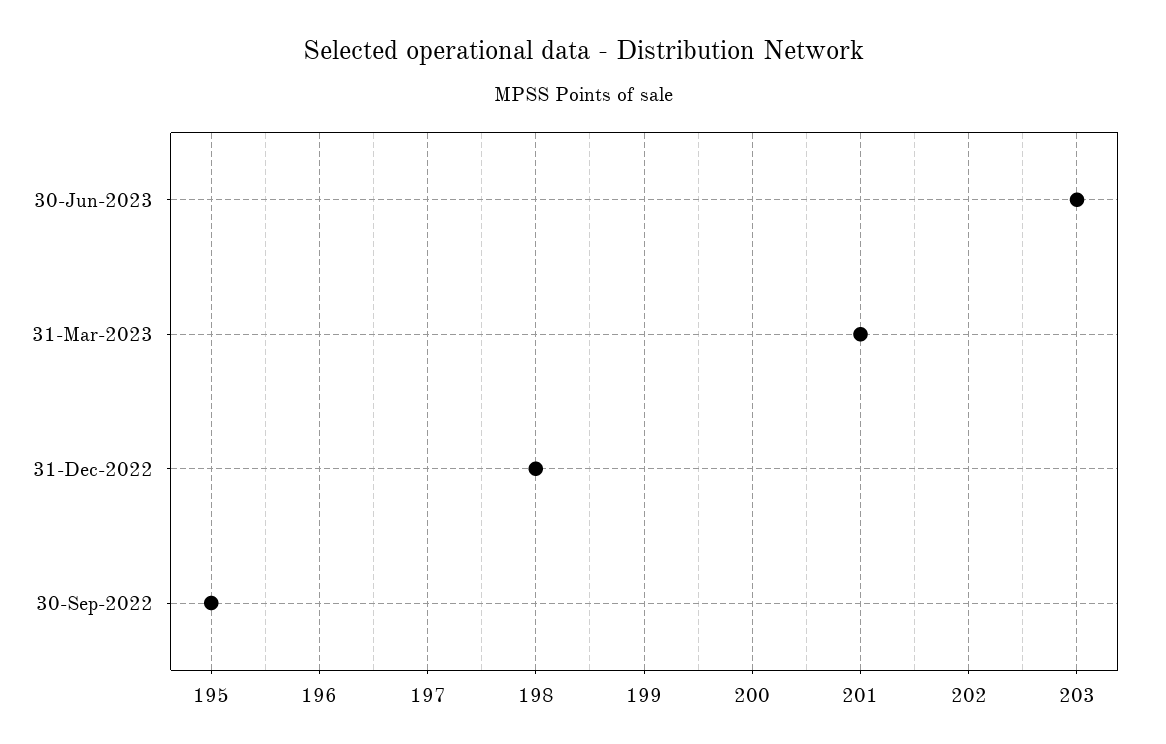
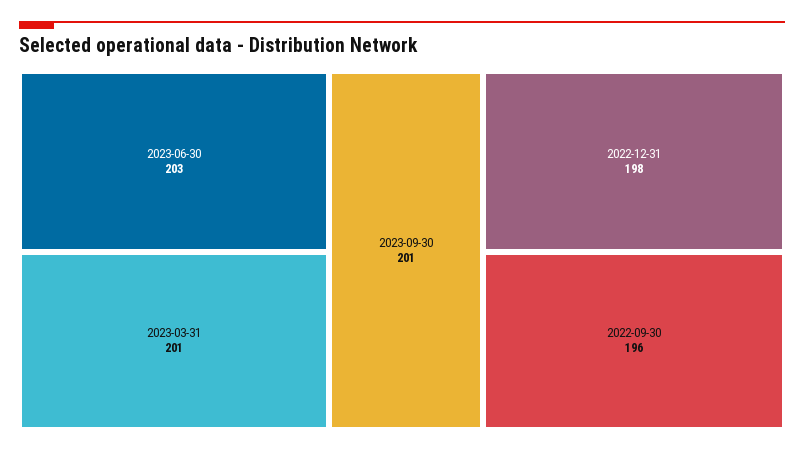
30-Sep-2022: 195 -> 196
2023-09-30: none -> 201

